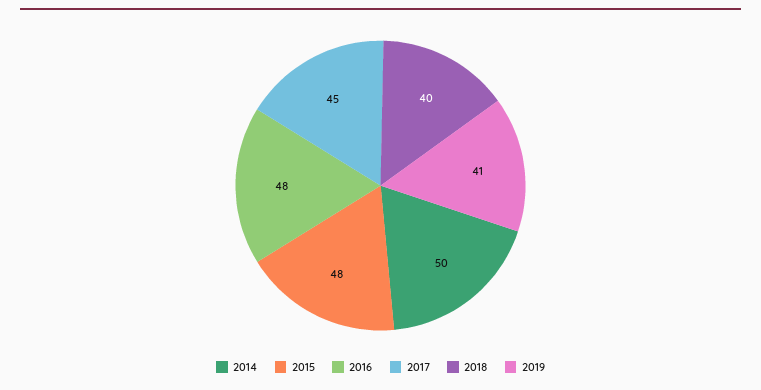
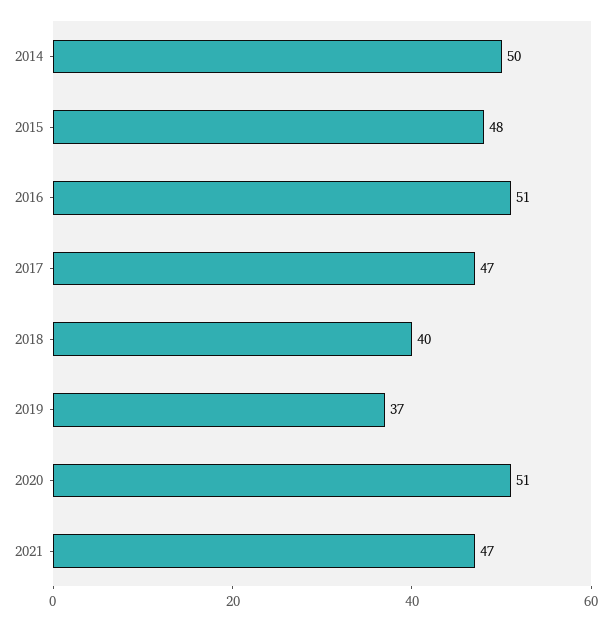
2016: 48 -> 51
2017: 45 -> 47
2019: 41 -> 37
2020: none -> 51
2021: none -> 47

